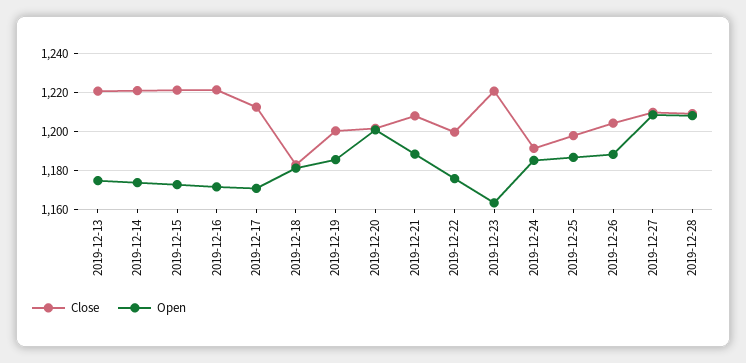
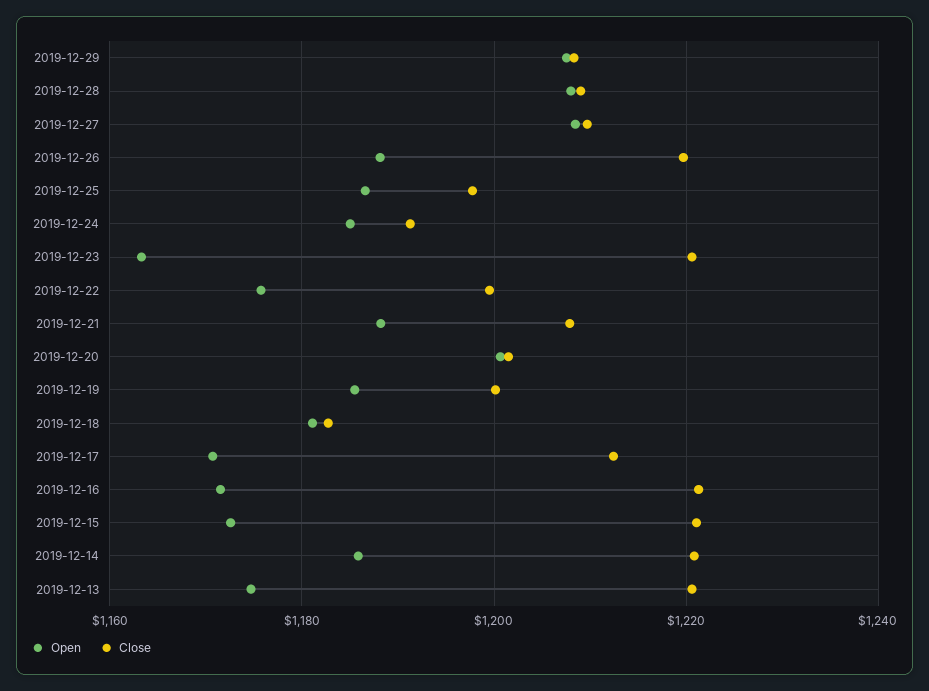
Open, 2019-12-14: 1175 -> 1186
Close, 2019-12-26: 1205 -> 1220
Open, 2019-12-29: none -> 1208
Close, 2019-12-29: none -> 1208

